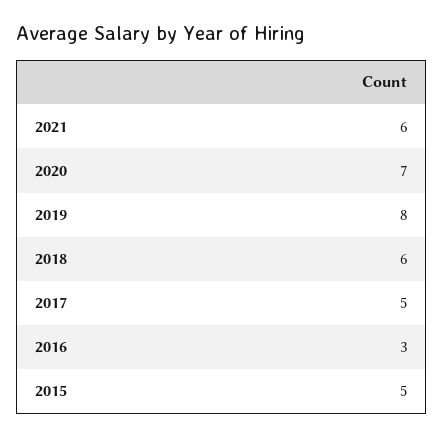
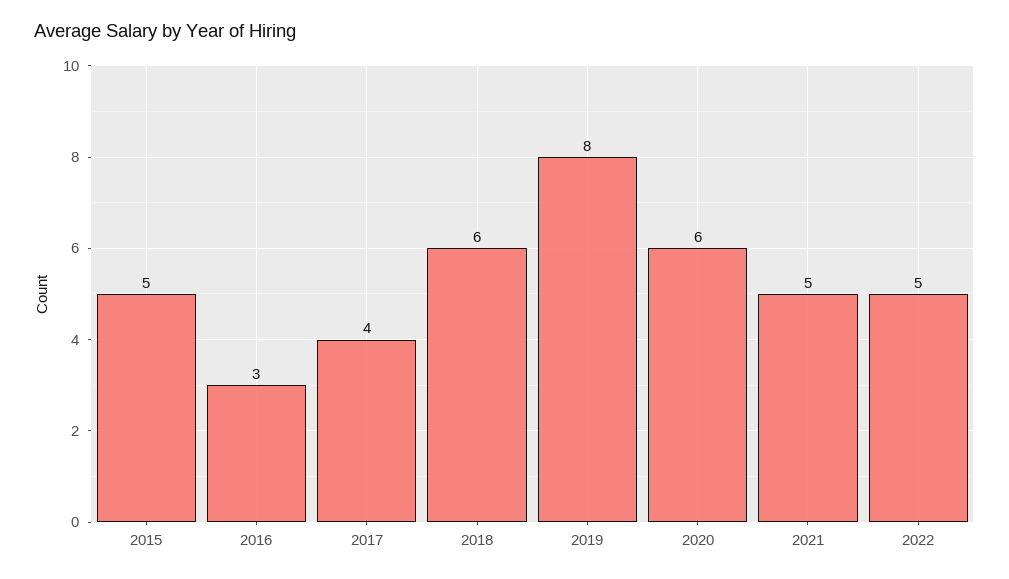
2021: 6 -> 5
2020: 7 -> 6
2017: 5 -> 4
2022: none -> 5

